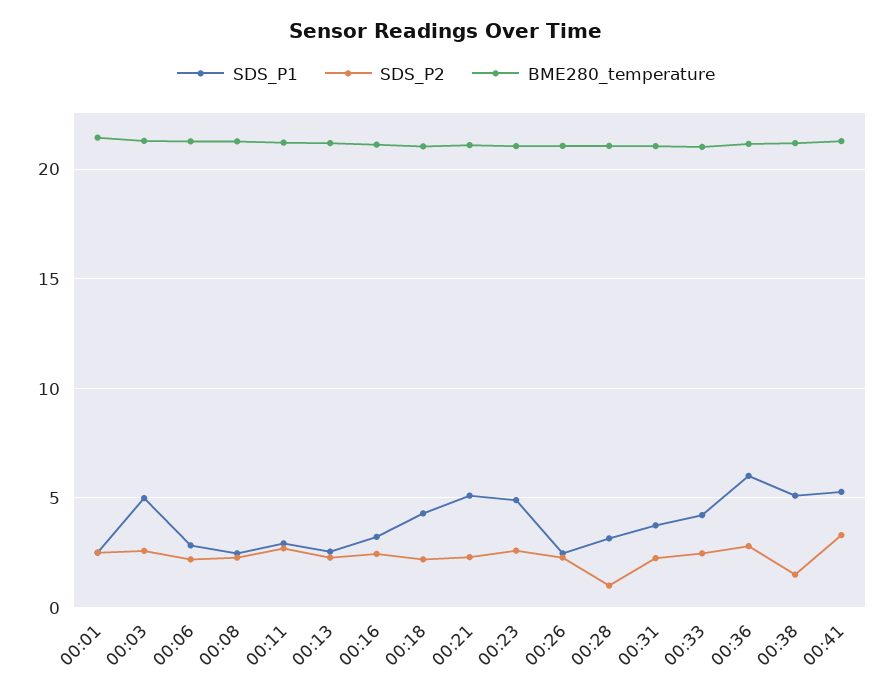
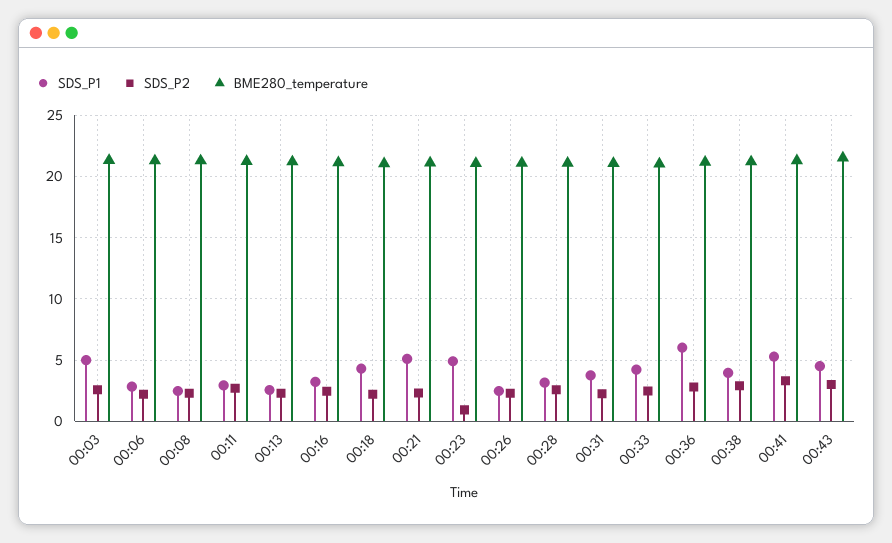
SDS_P1, 00:01: 2.5 -> none
SDS_P2, 00:01: 2.5 -> none
BME280_temperature, 00:01: 21.5 -> none
SDS_P2, 00:23: 2.5 -> 1
SDS_P2, 00:28: 1 -> 2.5
SDS_P1, 00:38: 5 -> 4
SDS_P2, 00:38: 1.5 -> 3
SDS_P1, 00:43: none -> 4.5
SDS_P2, 00:43: none -> 3
BME280_temperature, 00:43: none -> 21.5

